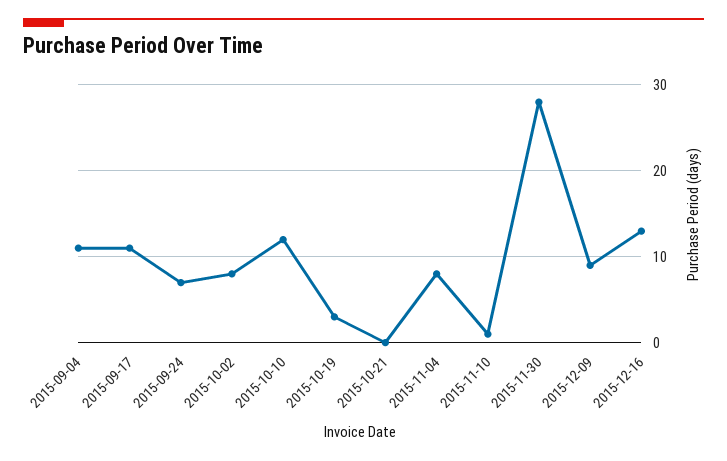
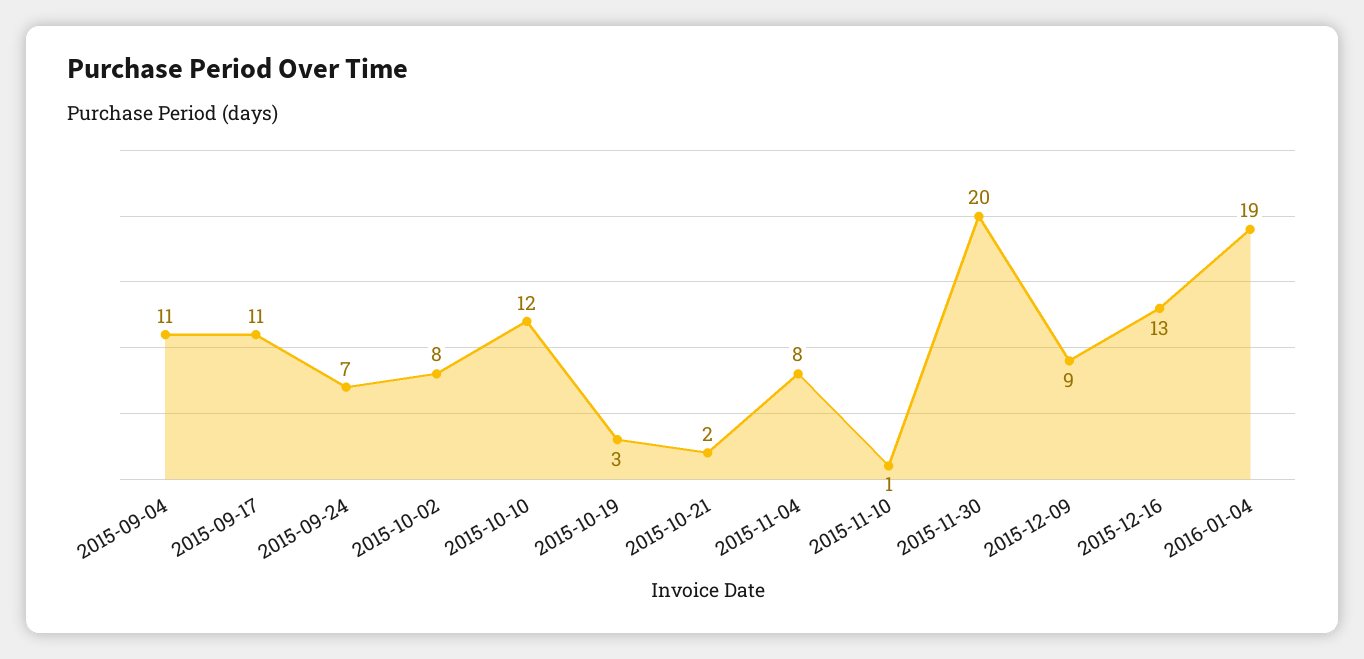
2015-10-21: 0 -> 2
2015-11-30: 28 -> 20
2016-01-04: none -> 19

